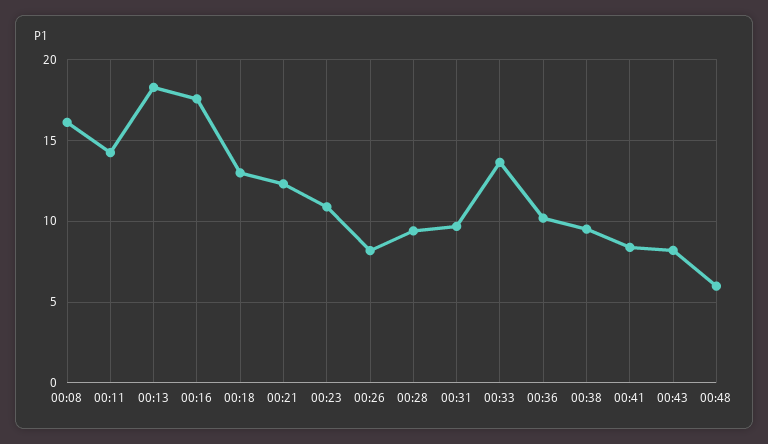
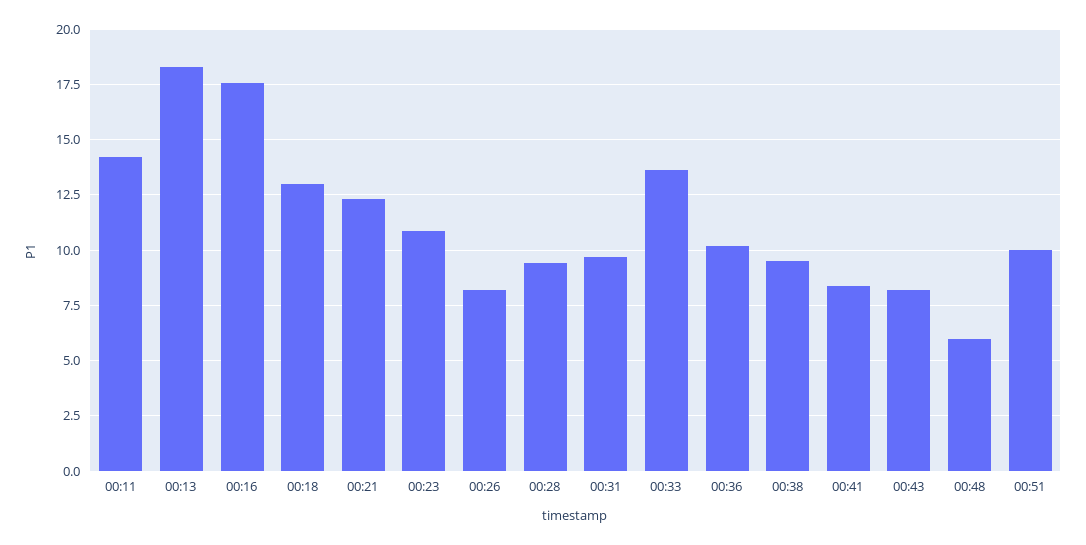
00:08: 16 -> none
00:51: none -> 10

